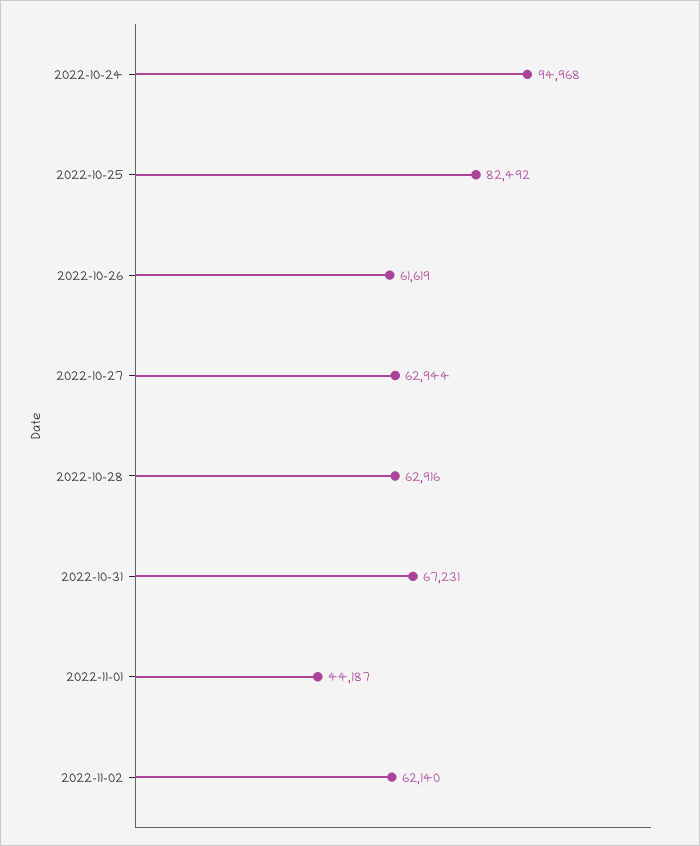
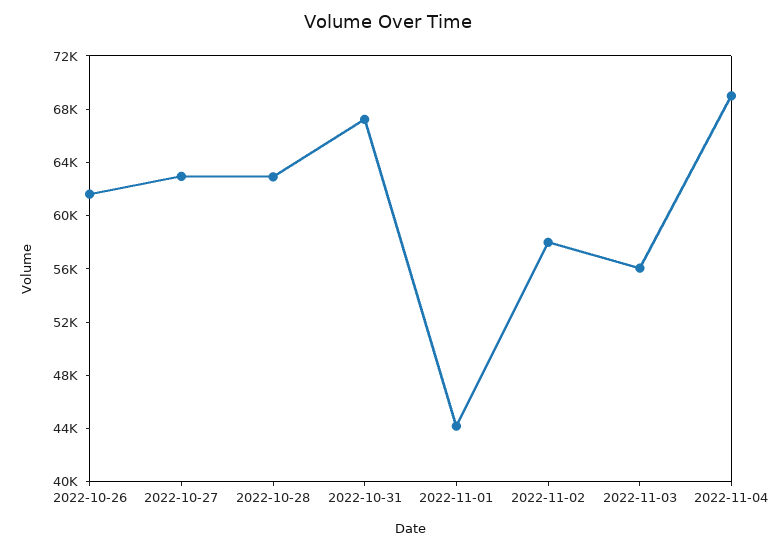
2022-10-24: 94968 -> none
2022-10-25: 82492 -> none
2022-11-02: 62140 -> 58000
2022-11-03: none -> 56000
2022-11-04: none -> 69000

